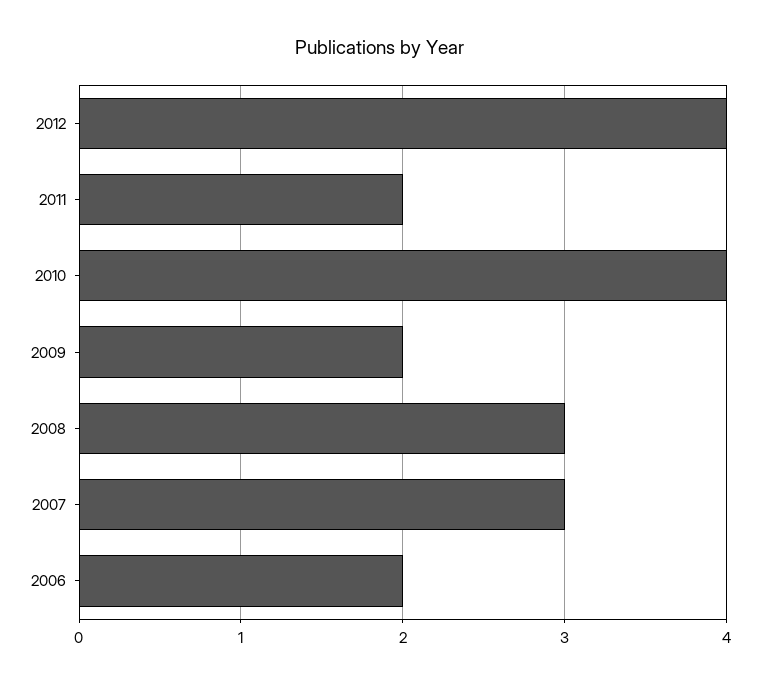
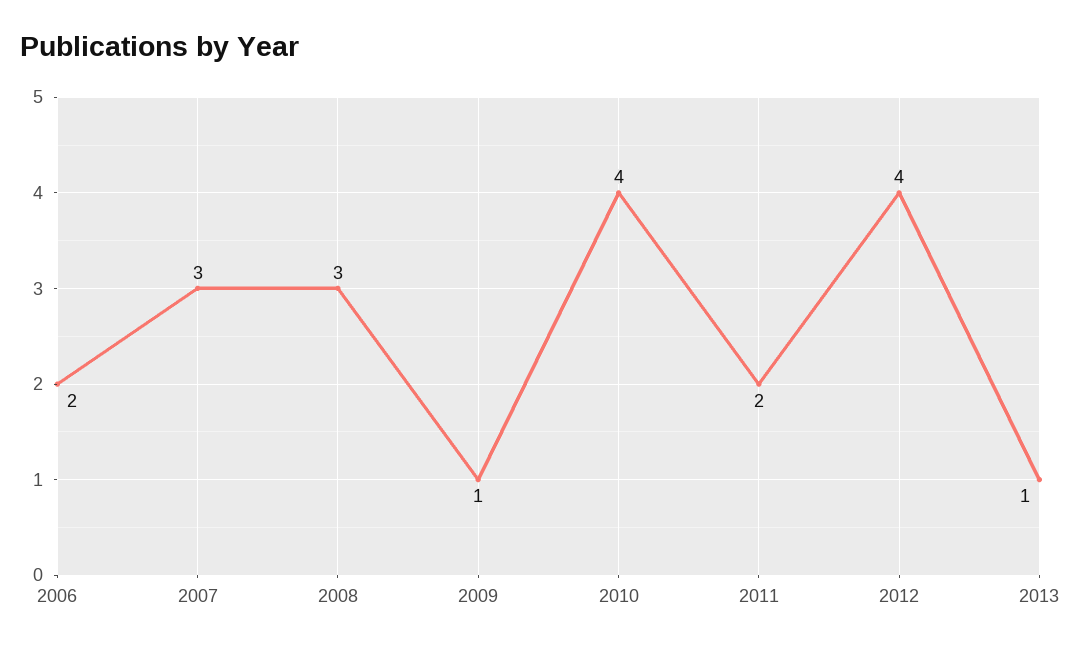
2009: 2 -> 1
2013: none -> 1

